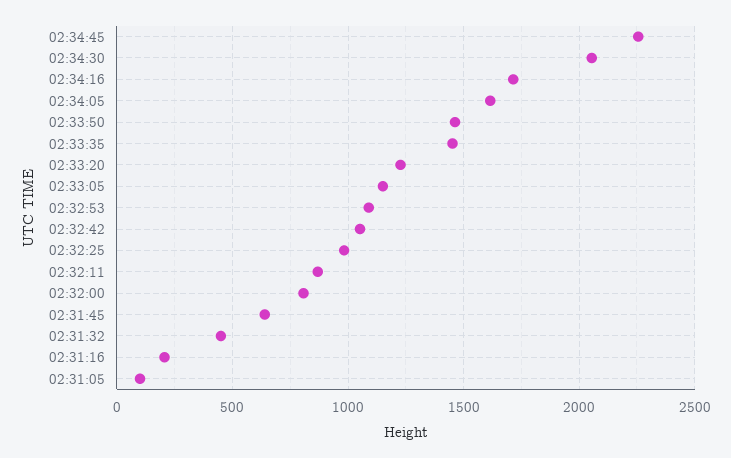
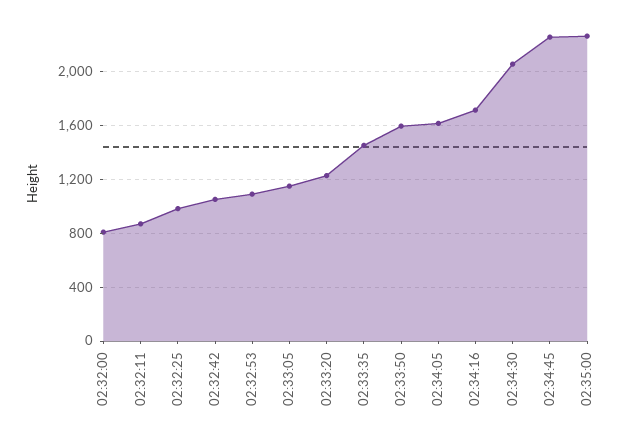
02:33:50: 1450 -> 1600
02:31:45: 650 -> none
02:31:32: 450 -> none
02:31:16: 200 -> none
02:31:05: 100 -> none
02:35:00: none -> 2250

